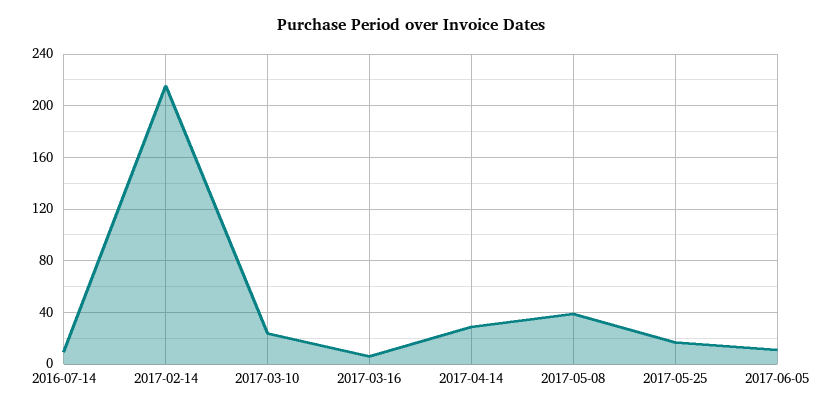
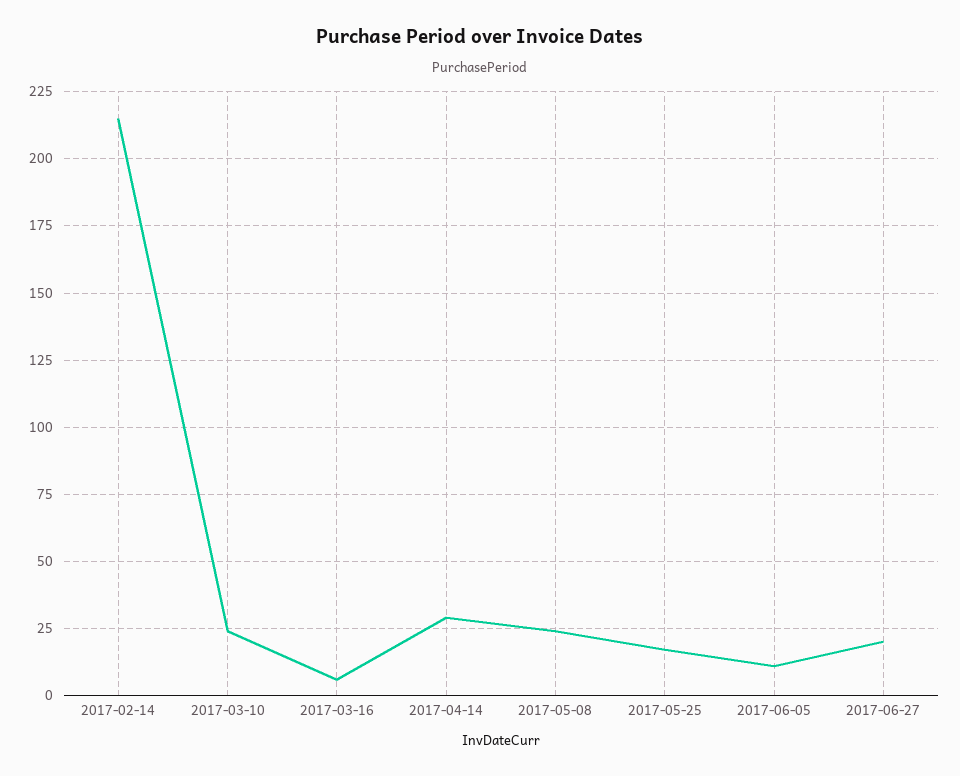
2016-07-14: 10 -> none
2017-05-08: 40 -> 25
2017-06-27: none -> 20

